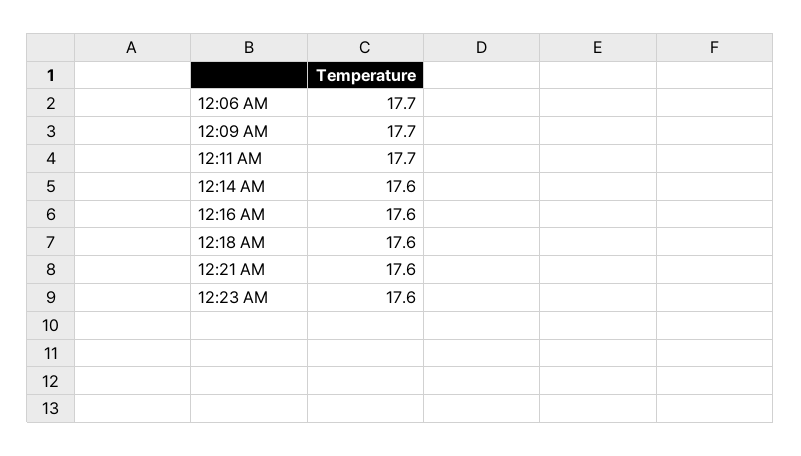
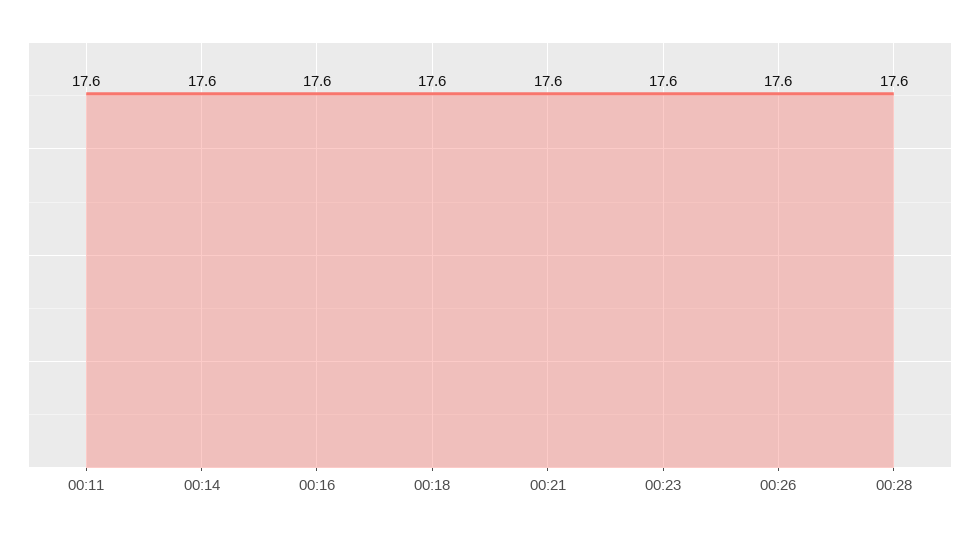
12:06 AM: 17.7 -> none
12:09 AM: 17.7 -> none
12:11 AM: 17.7 -> 17.6
00:26: none -> 17.6
00:28: none -> 17.6

